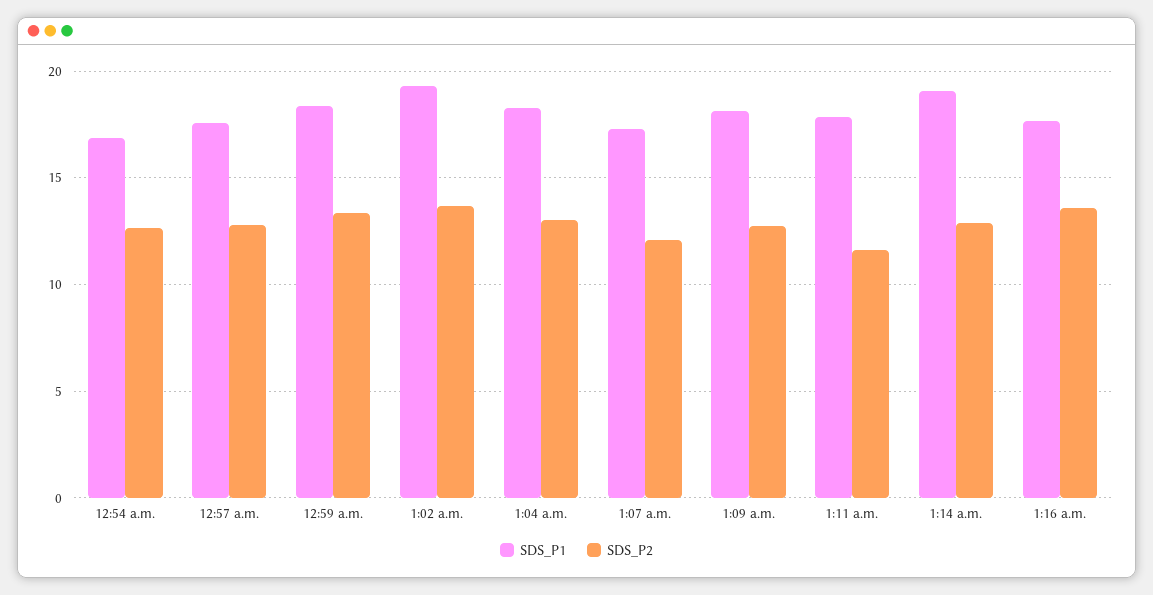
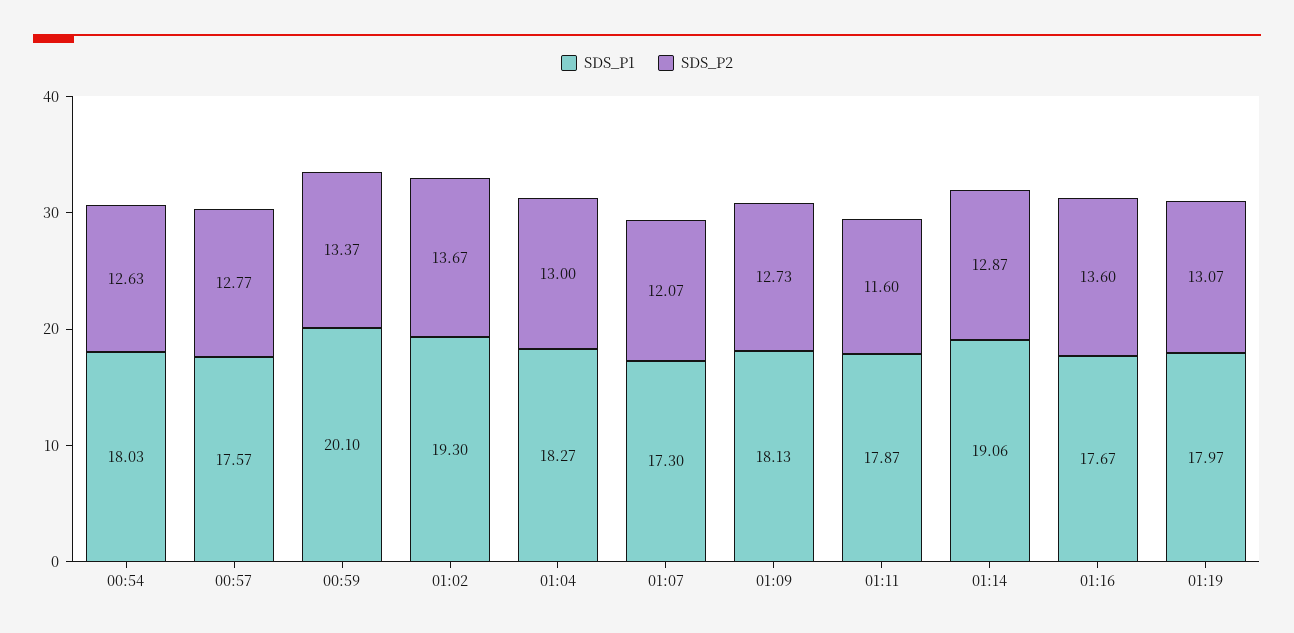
SDS_P1, 12:54 a.m.: 17 -> 18.03
SDS_P1, 12:59 a.m.: 18.5 -> 20.1
SDS_P1, 01:19: none -> 17.97
SDS_P2, 01:19: none -> 13.07

